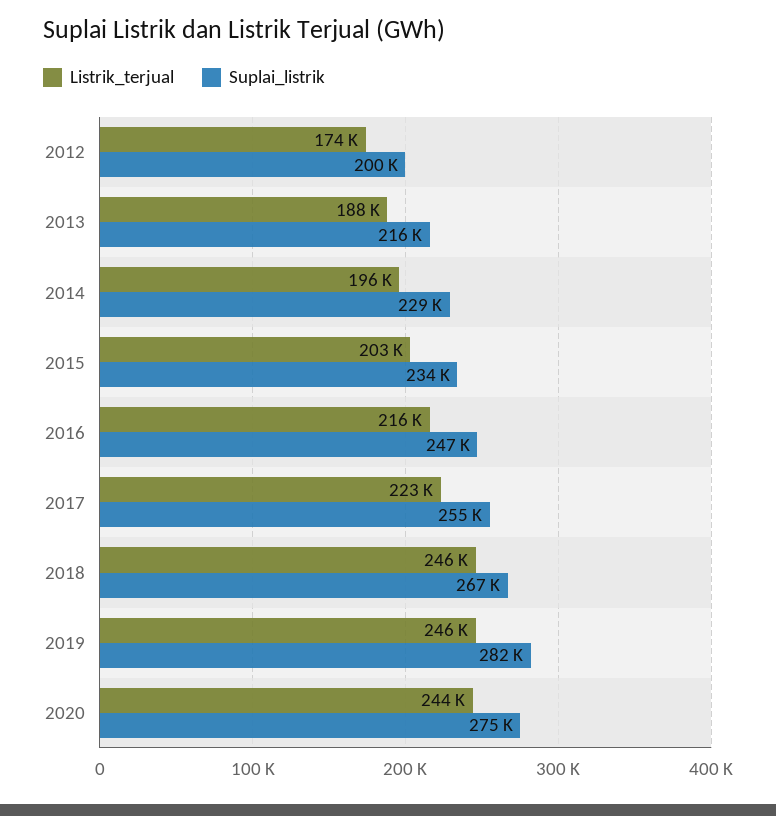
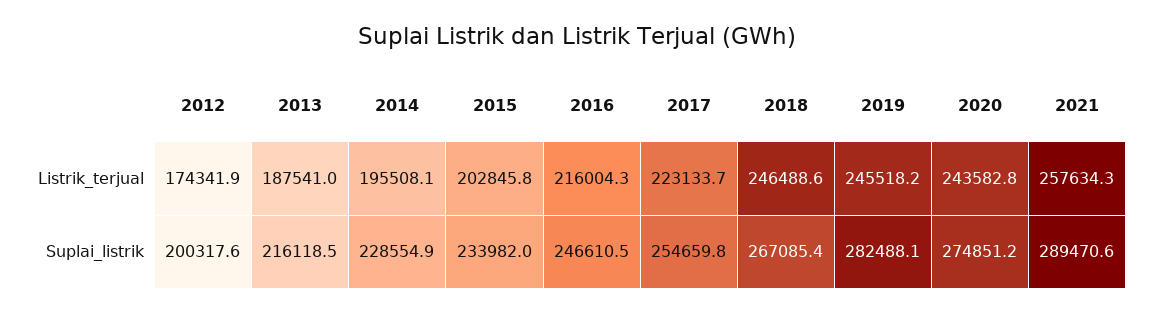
Listrik_terjual, 2021: none -> 257634.3
Suplai_listrik, 2021: none -> 289470.6

